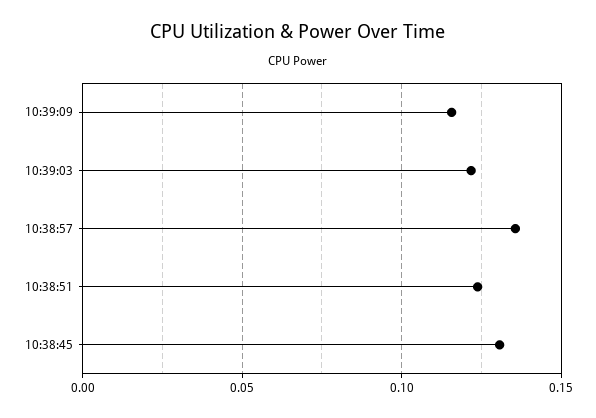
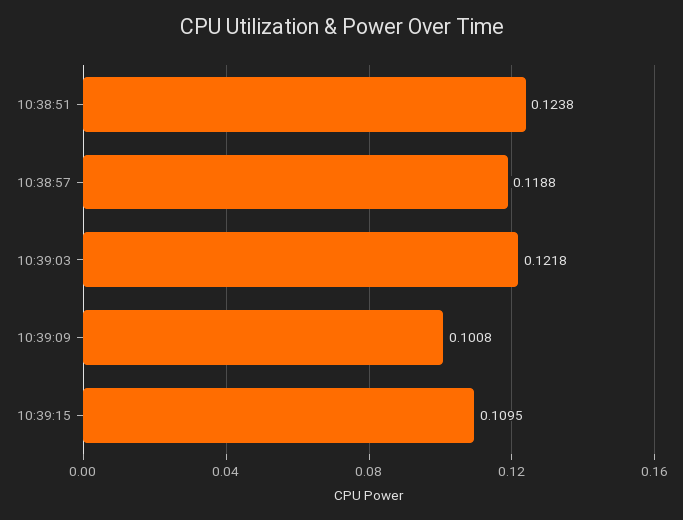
10:39:09: 0.115 -> 0.1008
10:38:57: 0.135 -> 0.1188
10:38:45: 0.13 -> none
10:39:15: none -> 0.1095

